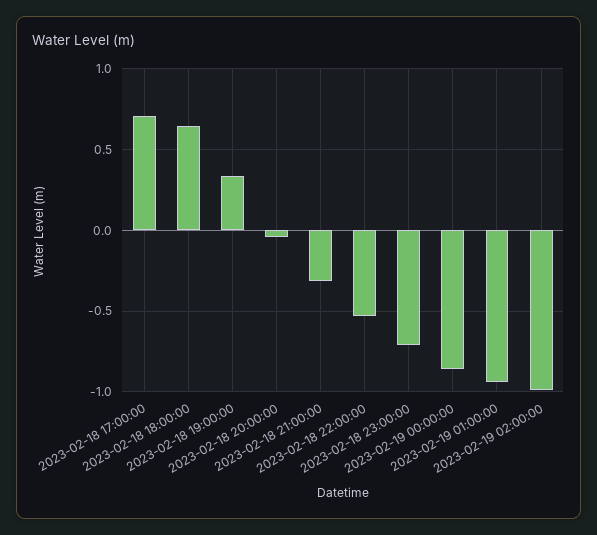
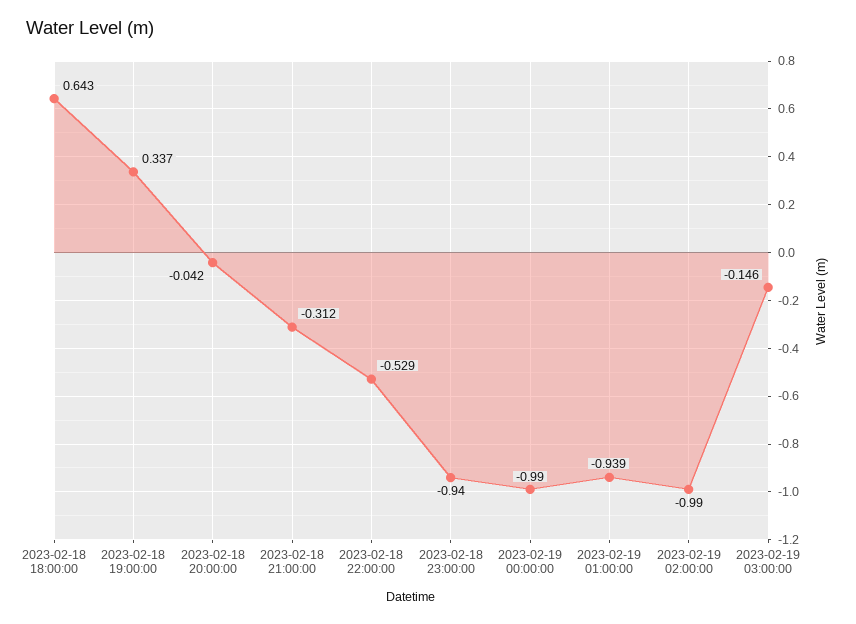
2023-02-18 17:00:00: 0.7 -> none
2023-02-18 23:00:00: -0.7 -> -0.94
2023-02-19 00:00:00: -0.85 -> -0.99
2023-02-19 03:00:00: none -> -0.146

